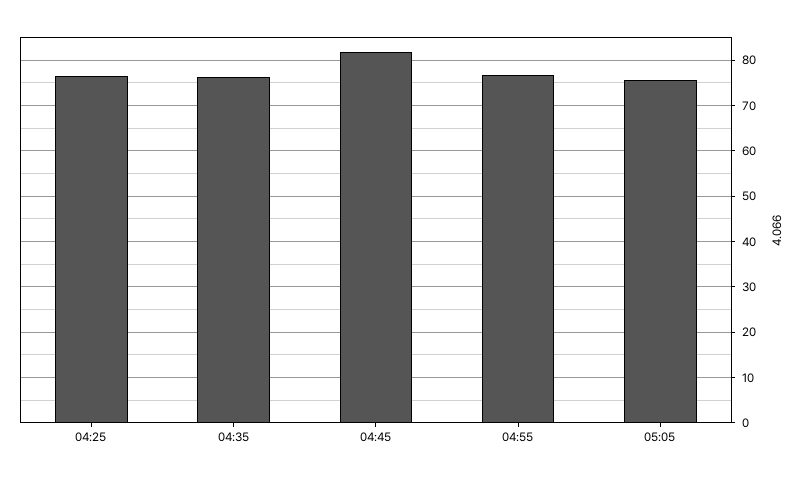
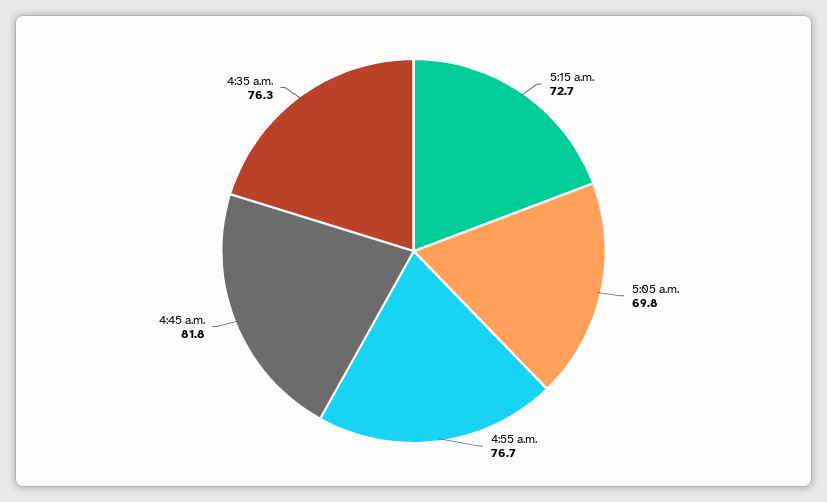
04:25: 76 -> none
05:05: 76 -> 69.8
5:15 a.m.: none -> 72.7

